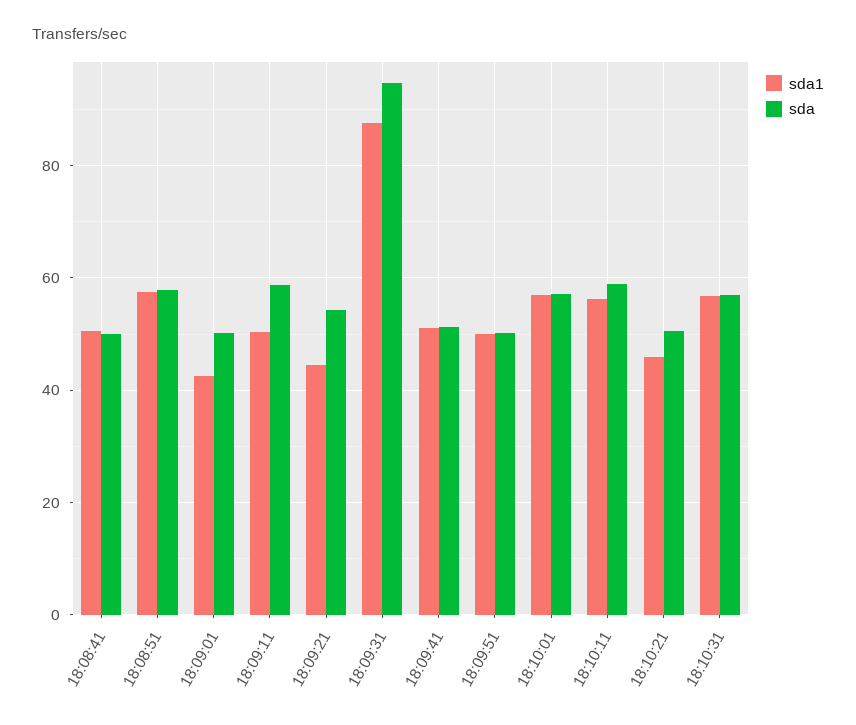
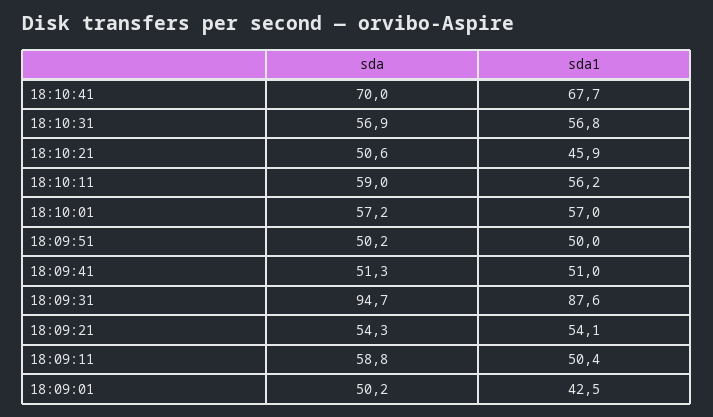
sda1, 18:08:41: 50 -> none
sda, 18:08:41: 50 -> none
sda1, 18:08:51: 58 -> none
sda, 18:08:51: 58 -> none
sda1, 18:09:21: 44 -> 54.1
sda, 18:10:41: none -> 70
sda1, 18:10:41: none -> 67.7

